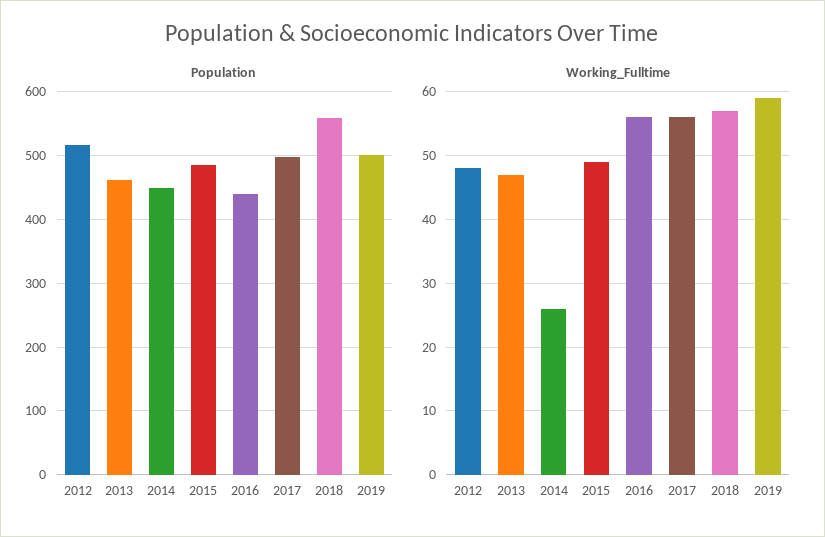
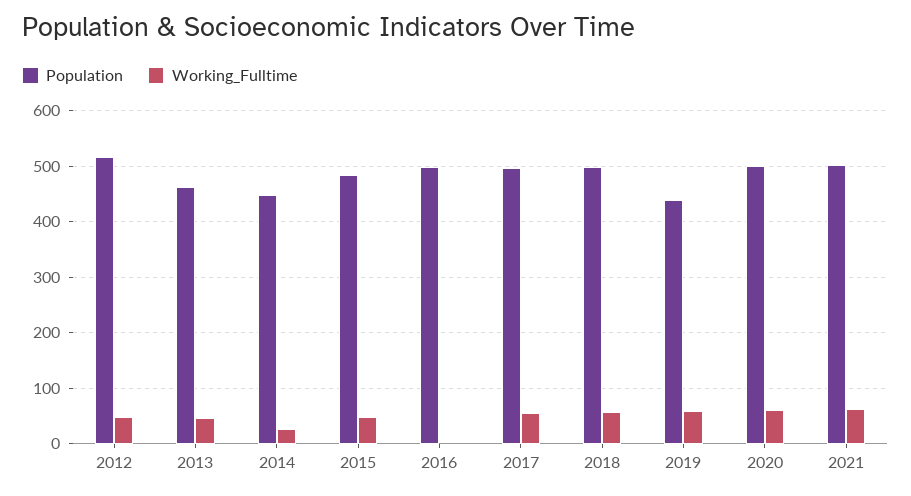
Population, 2016: 440 -> 500
Population, 2018: 560 -> 500
Population, 2019: 500 -> 440
Working_Fulltime, 2016: 56 -> 0
Population, 2020: none -> 500
Working_Fulltime, 2020: none -> 60
Population, 2021: none -> 500
Working_Fulltime, 2021: none -> 60

